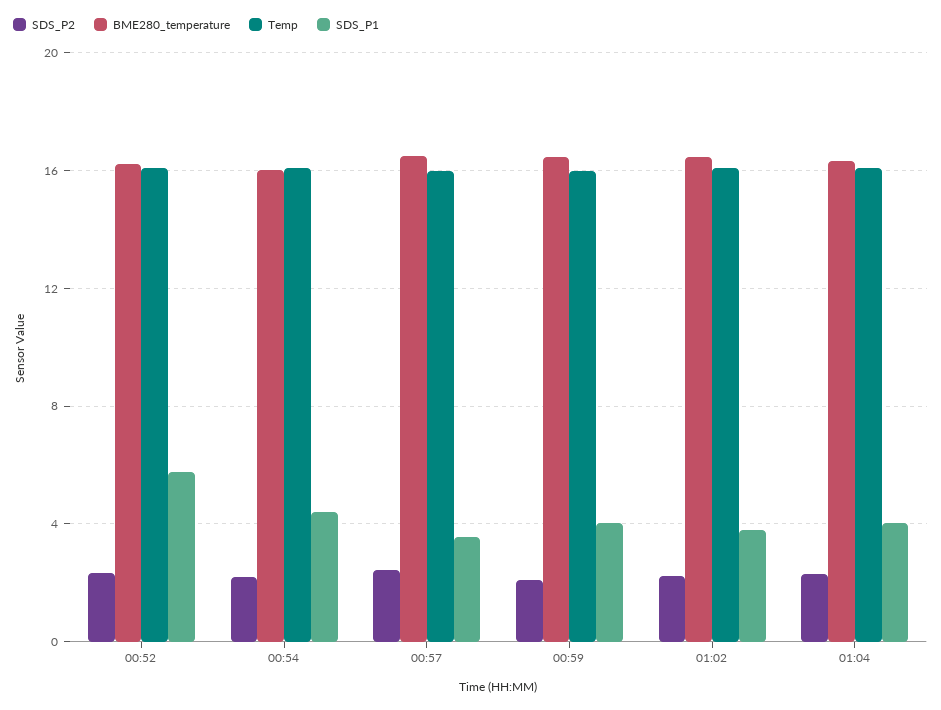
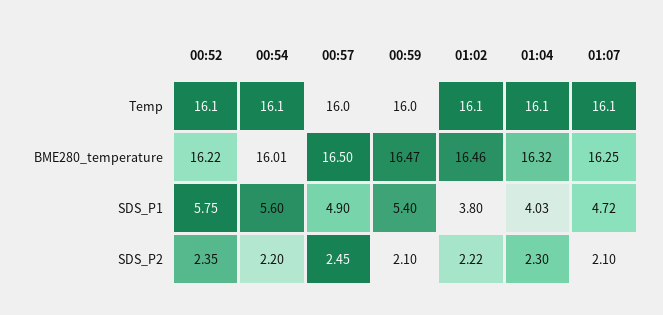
SDS_P1, 00:54: 4.5 -> 5.6
SDS_P1, 00:57: 3.5 -> 4.9
SDS_P1, 00:59: 4 -> 5.4
Temp, 01:07: none -> 16.1
BME280_temperature, 01:07: none -> 16.25
SDS_P1, 01:07: none -> 4.72
SDS_P2, 01:07: none -> 2.1

